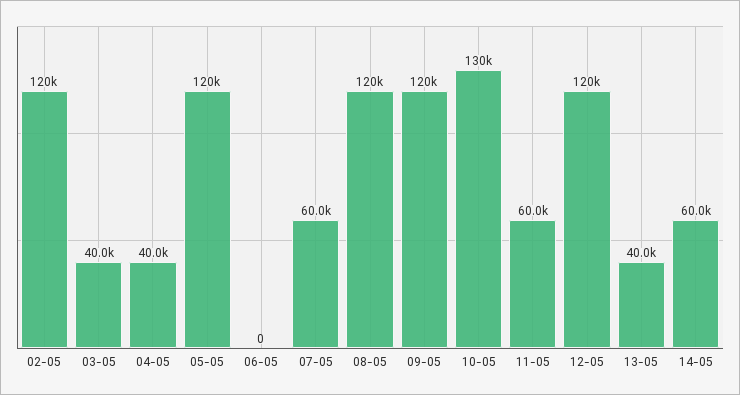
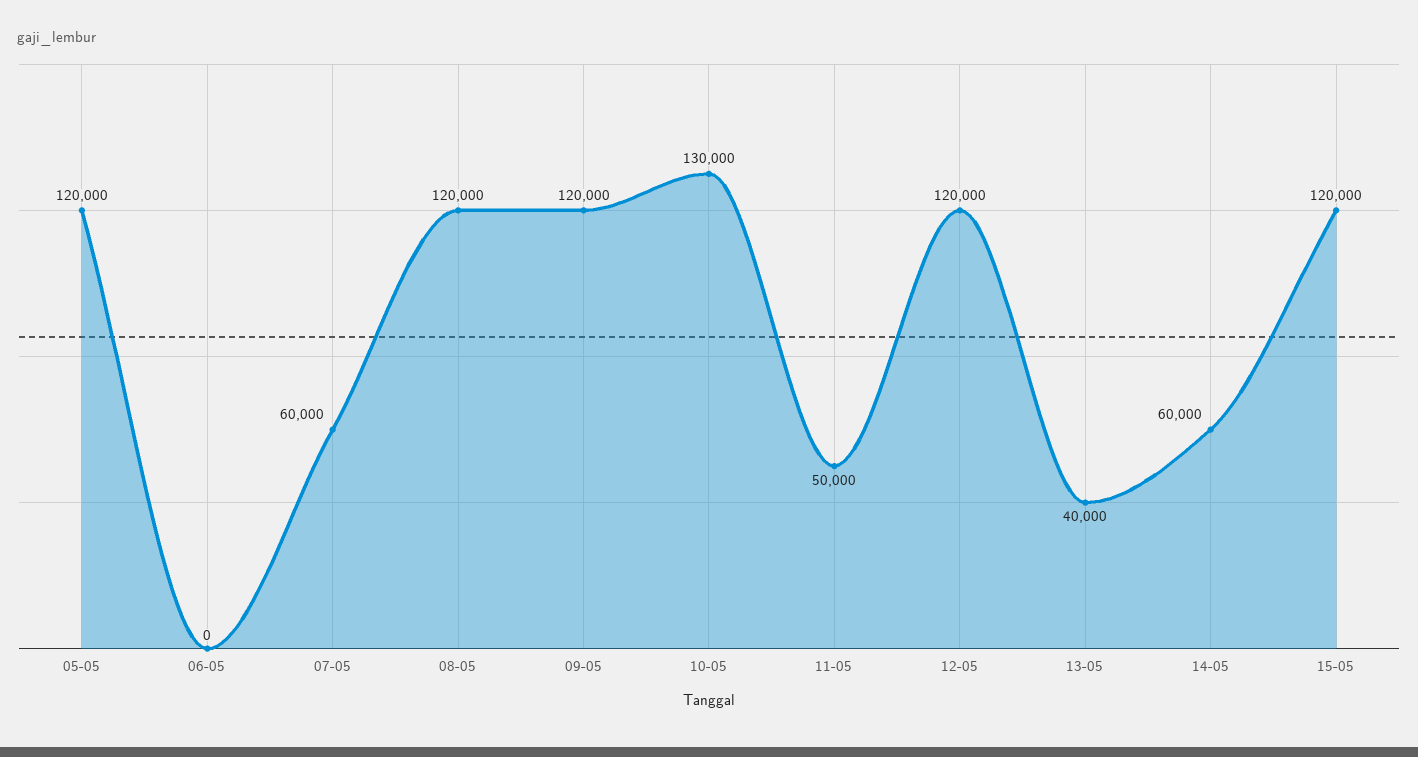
02-05: 120000 -> none
03-05: 40000 -> none
04-05: 40000 -> none
11-05: 60000 -> 50000
15-05: none -> 120000

